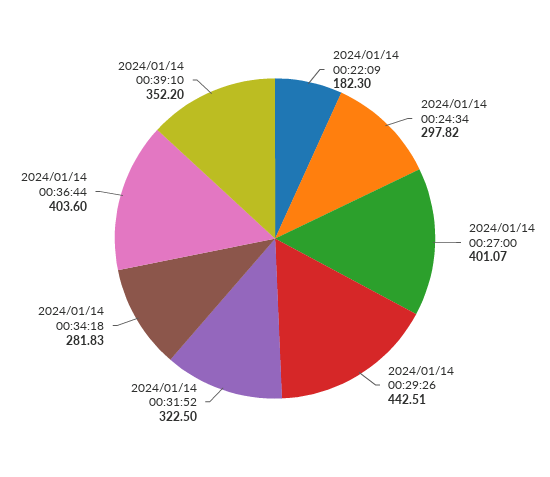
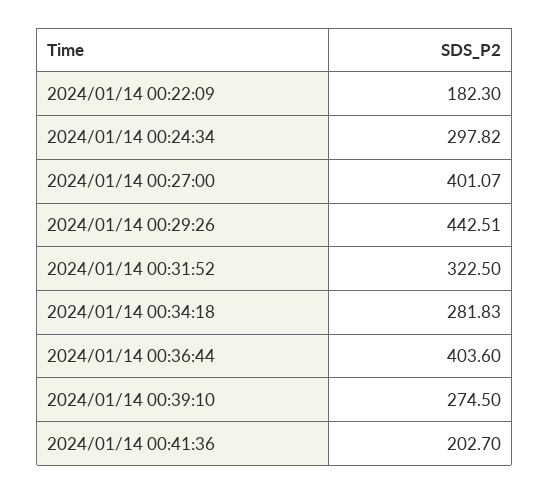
2024/01/14 00:39:10: 352.2 -> 274.5
2024/01/14 00:41:36: none -> 202.7

